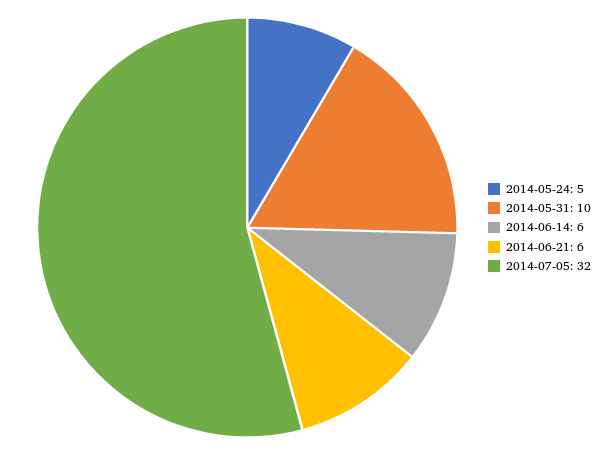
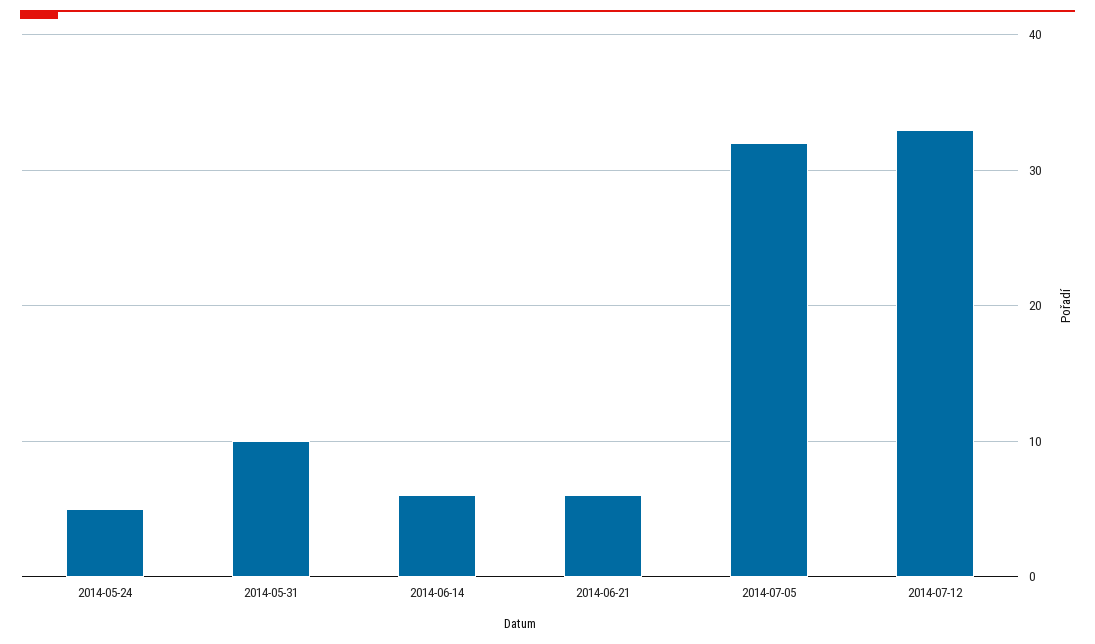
2014-07-12: none -> 33

